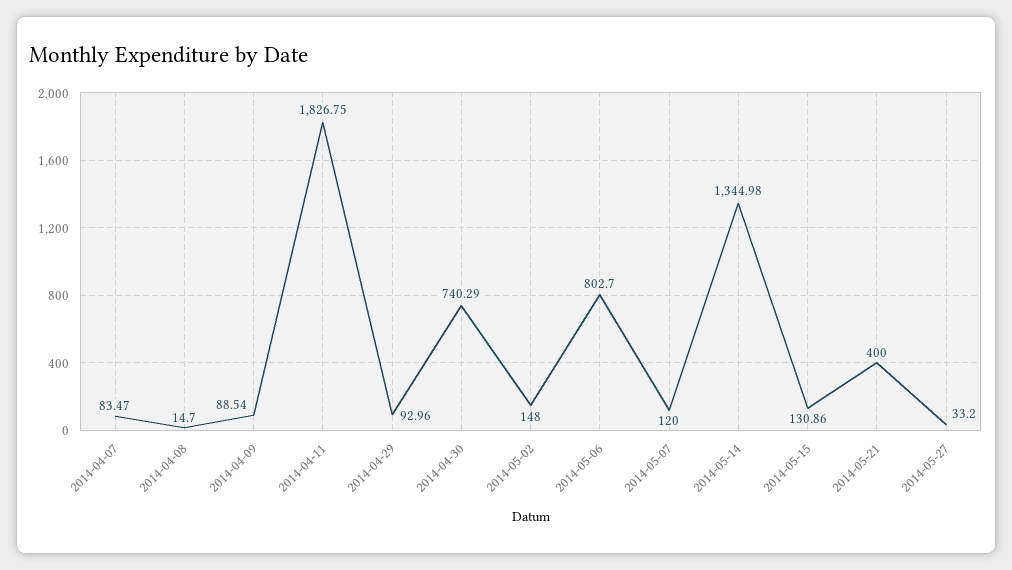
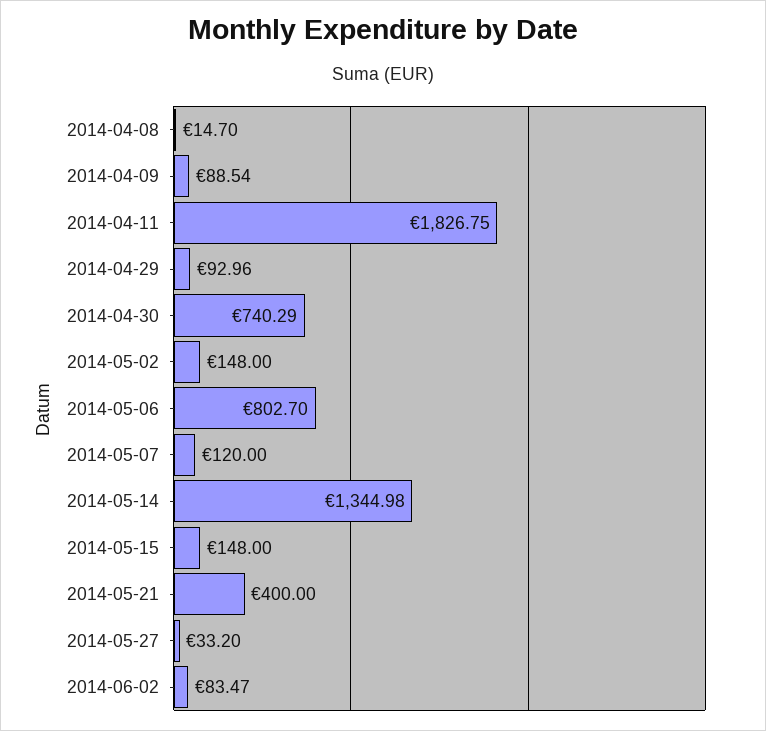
2014-04-07: 83.47 -> none
2014-05-15: 130.86 -> 148
2014-06-02: none -> 83.47

